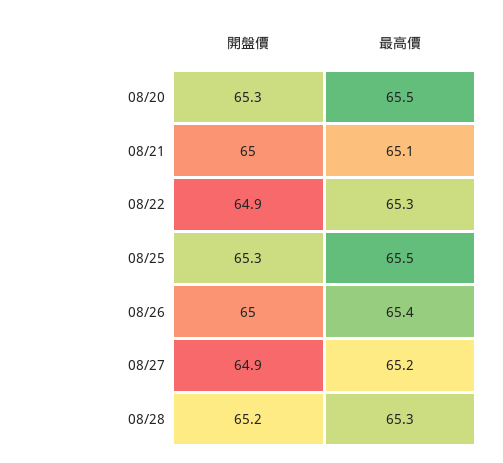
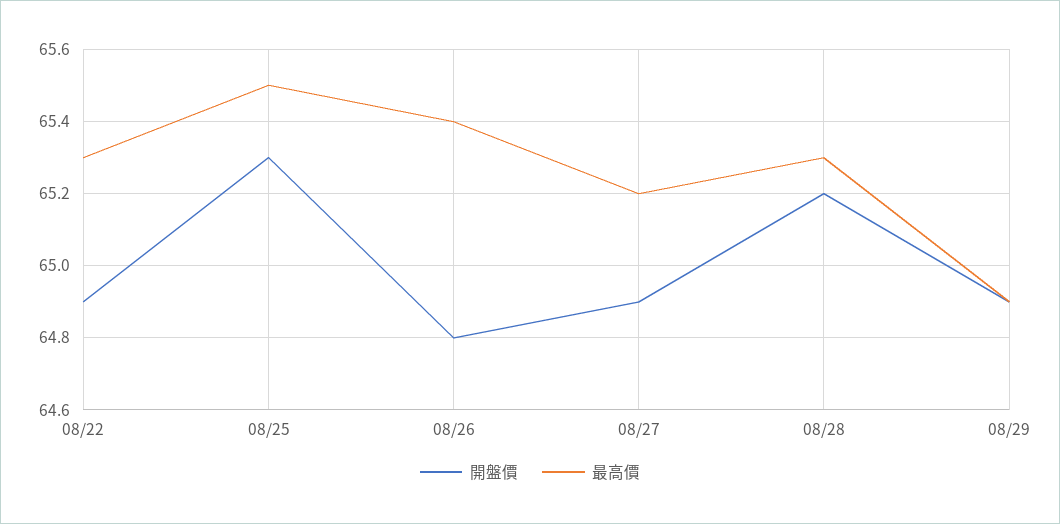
開盤價, 08/20: 65.3 -> none
最高價, 08/20: 65.5 -> none
開盤價, 08/21: 65 -> none
最高價, 08/21: 65.1 -> none
開盤價, 08/26: 65 -> 64.8
開盤價, 08/29: none -> 64.9
最高價, 08/29: none -> 64.9

